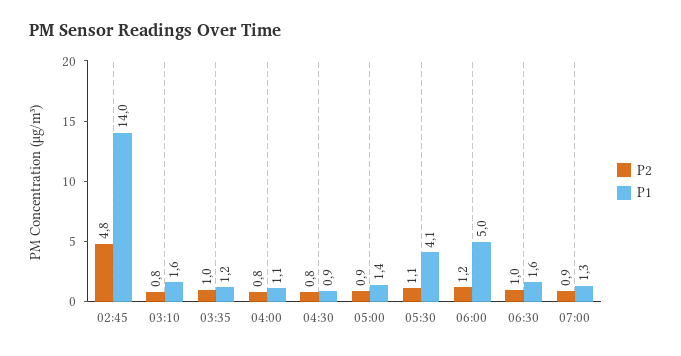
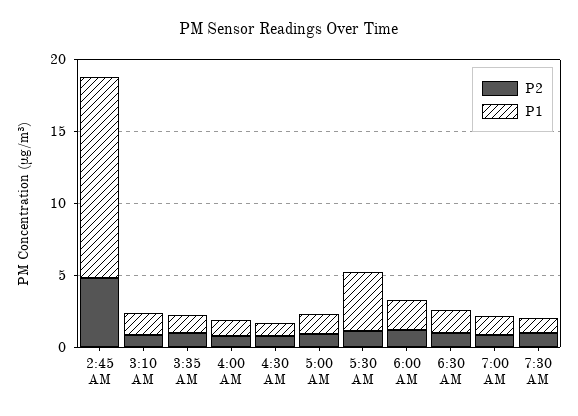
P1, 06:00: 5 -> 2
P2, 7:30 AM: none -> 1
P1, 7:30 AM: none -> 1

